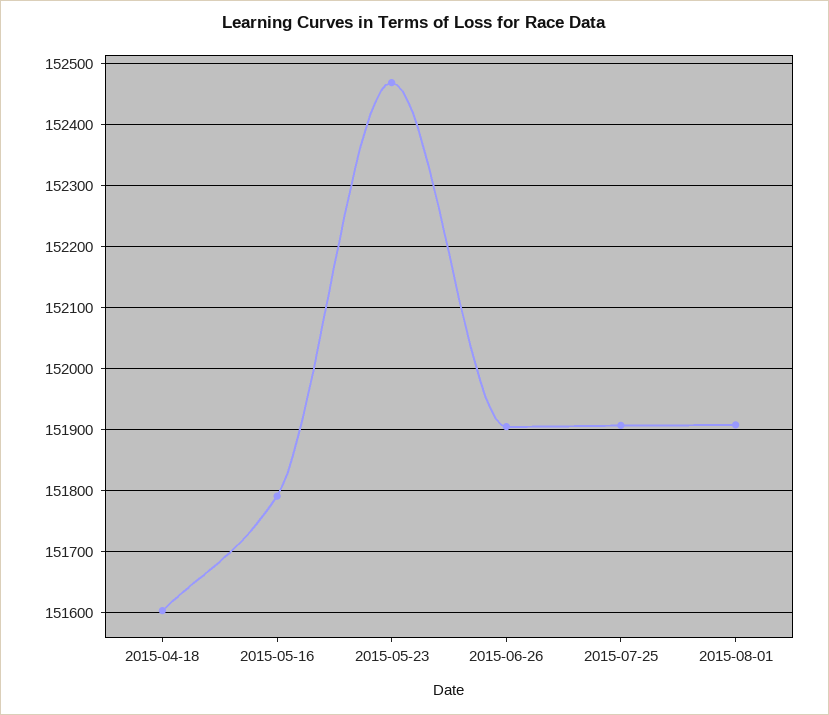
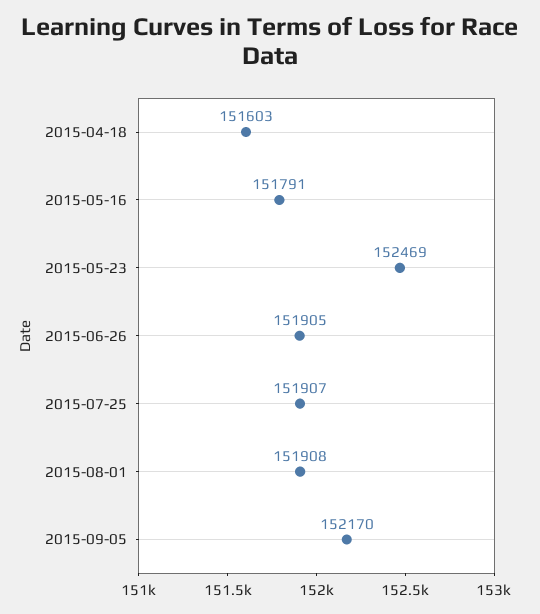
2015-09-05: none -> 152170

